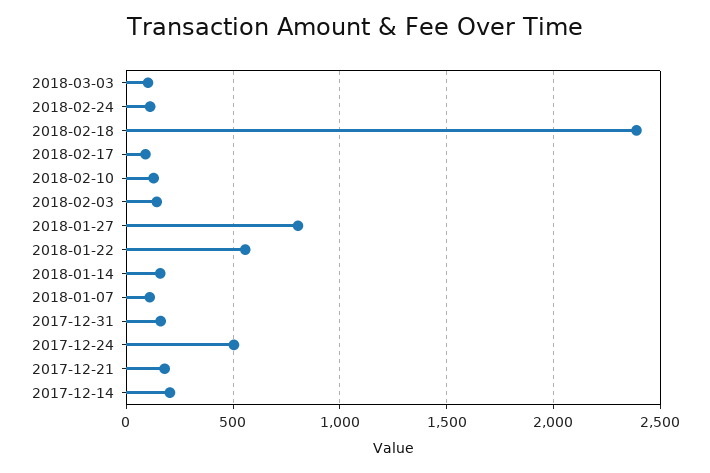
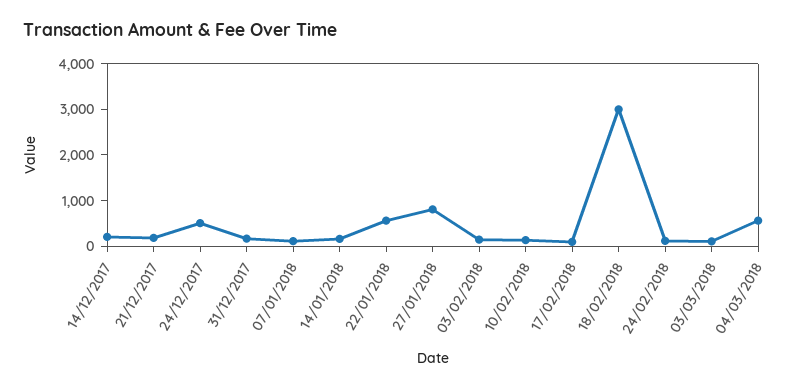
2018-02-18: 2400 -> 3000
04/03/2018: none -> 600

